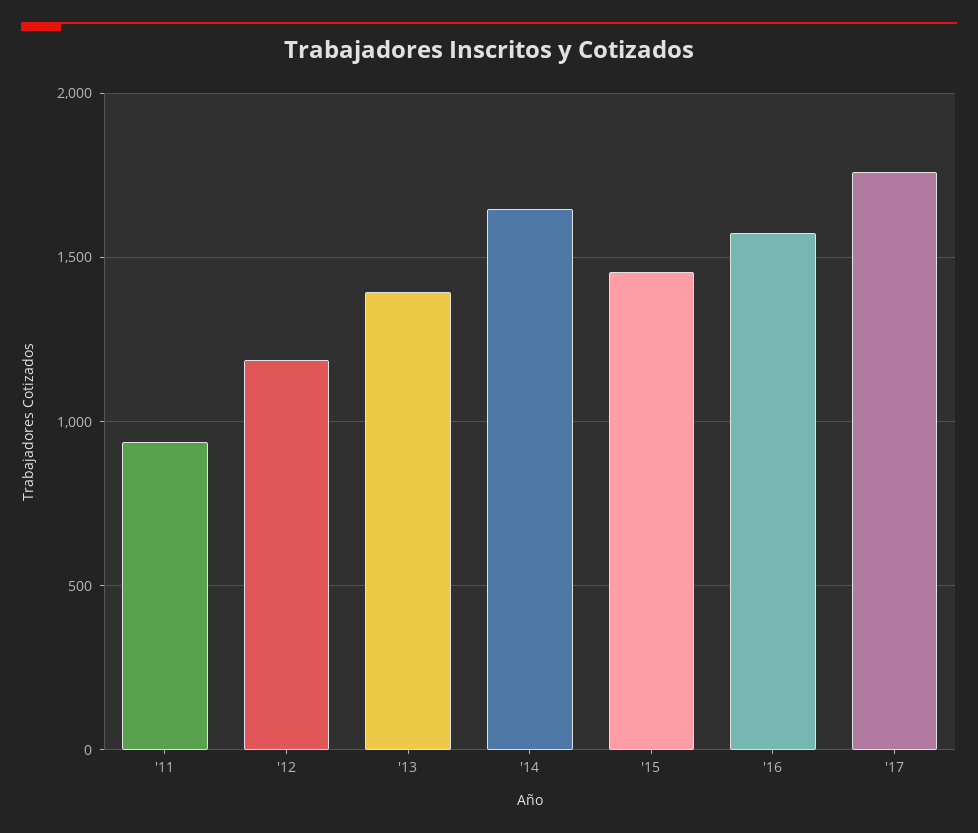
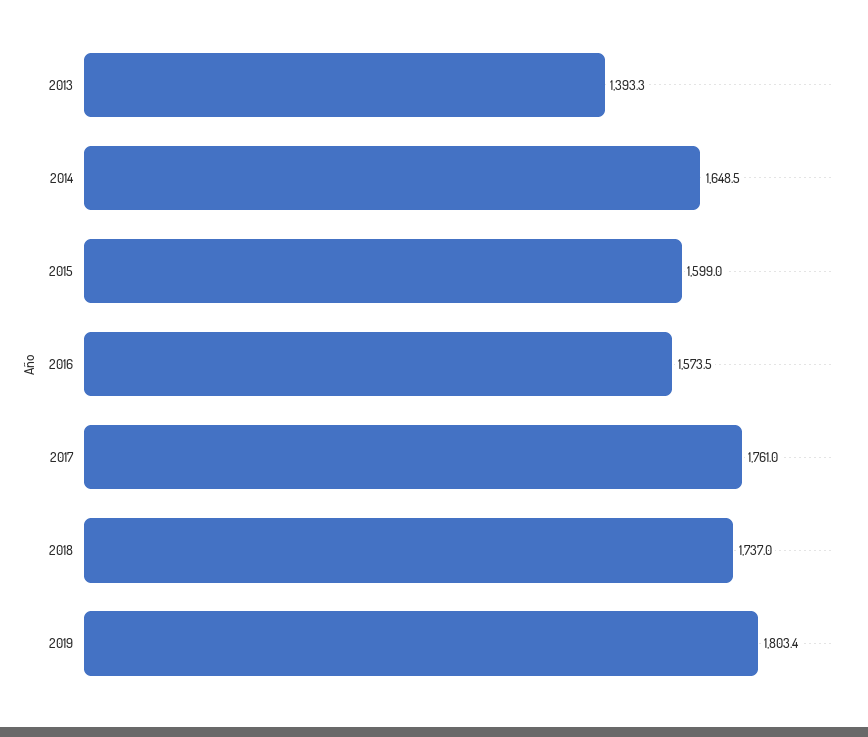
'11: 950 -> none
'12: 1200 -> none
'15: 1450 -> 1599
2018: none -> 1737
2019: none -> 1803.4

